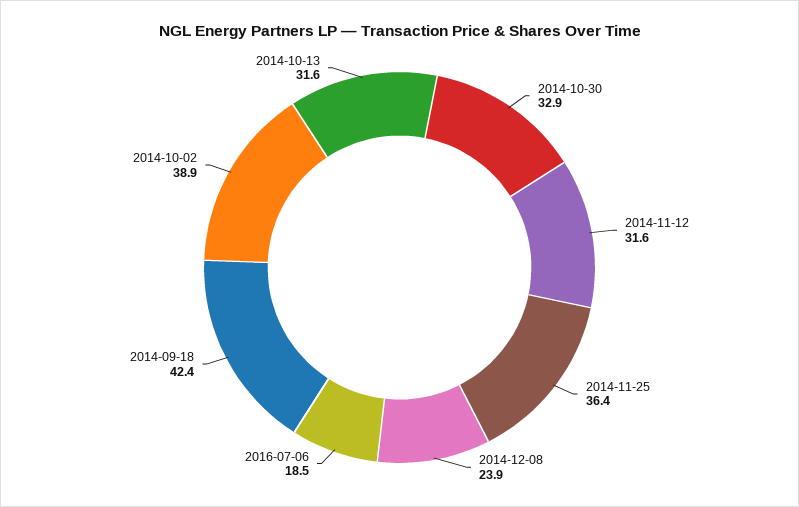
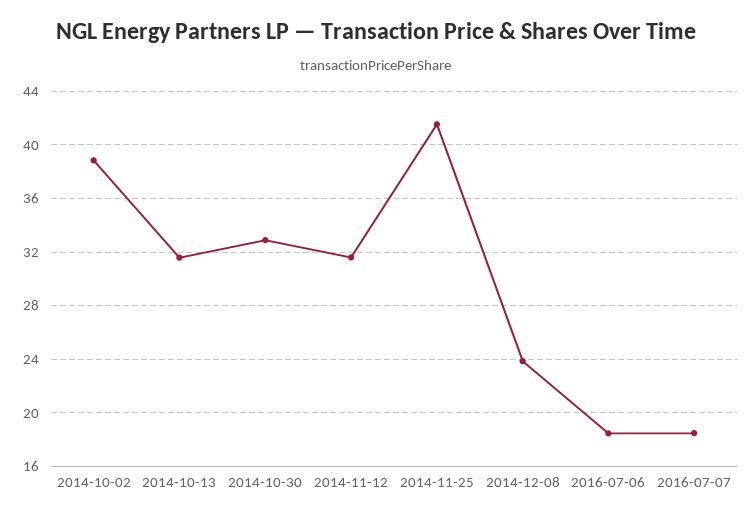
2014-11-25: 36.4 -> 41.5
2014-09-18: 42.4 -> none
2016-07-07: none -> 18.5

